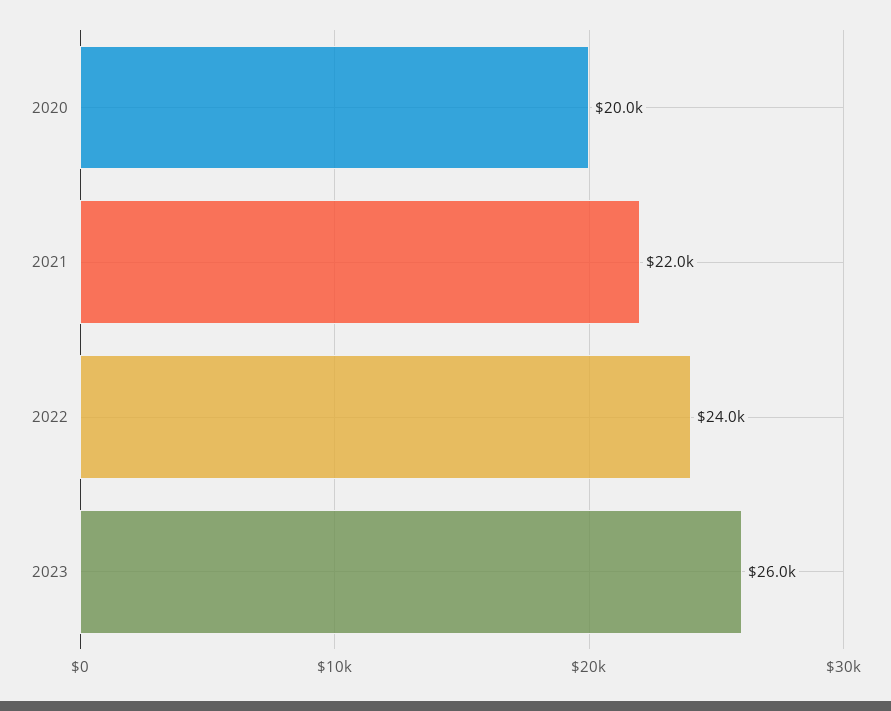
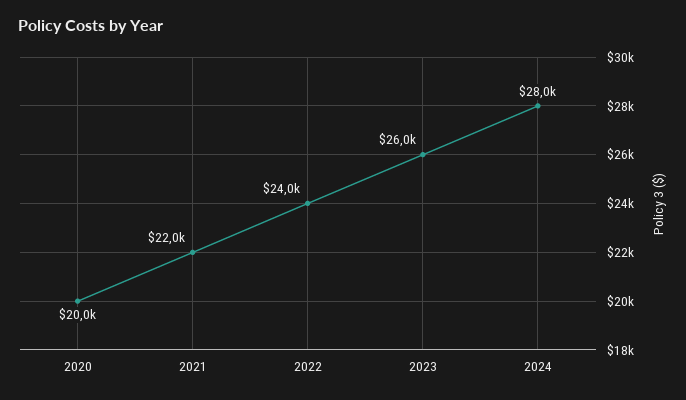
2024: none -> 28000

